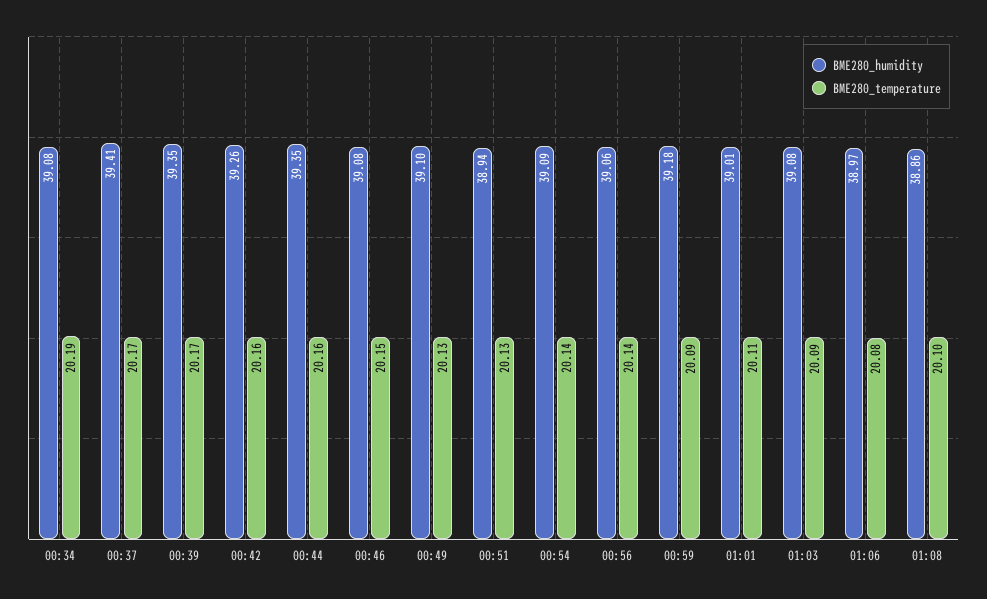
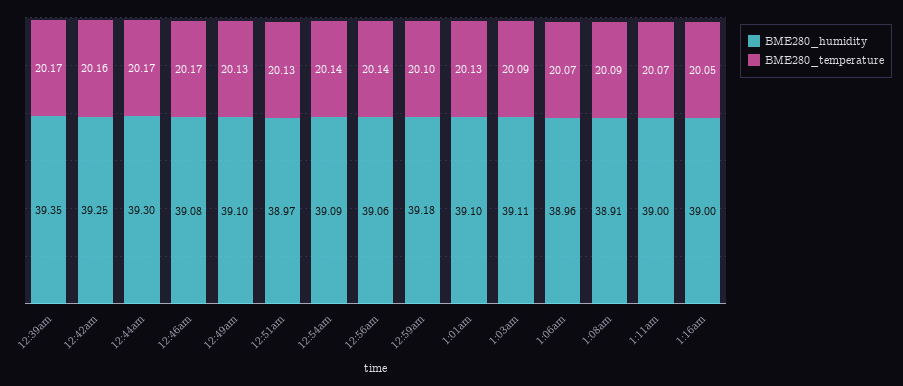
BME280_humidity, 00:34: 39.08 -> none
BME280_temperature, 00:34: 20.19 -> none
BME280_humidity, 00:37: 39.41 -> none
BME280_temperature, 00:37: 20.17 -> none
BME280_humidity, 00:42: 39.26 -> 39.25
BME280_humidity, 00:44: 39.35 -> 39.3
BME280_temperature, 00:44: 20.16 -> 20.17
BME280_temperature, 00:46: 20.15 -> 20.17
BME280_humidity, 00:51: 38.94 -> 38.97
BME280_temperature, 00:59: 20.09 -> 20.1
BME280_humidity, 01:01: 39.01 -> 39.1
BME280_temperature, 01:01: 20.11 -> 20.13
BME280_humidity, 01:03: 39.08 -> 39.11
BME280_humidity, 01:06: 38.97 -> 38.96
BME280_temperature, 01:06: 20.08 -> 20.07
BME280_humidity, 01:08: 38.86 -> 38.91
BME280_temperature, 01:08: 20.1 -> 20.09
BME280_humidity, 1:11am: none -> 39
BME280_temperature, 1:11am: none -> 20.07
BME280_humidity, 1:16am: none -> 39
BME280_temperature, 1:16am: none -> 20.05

